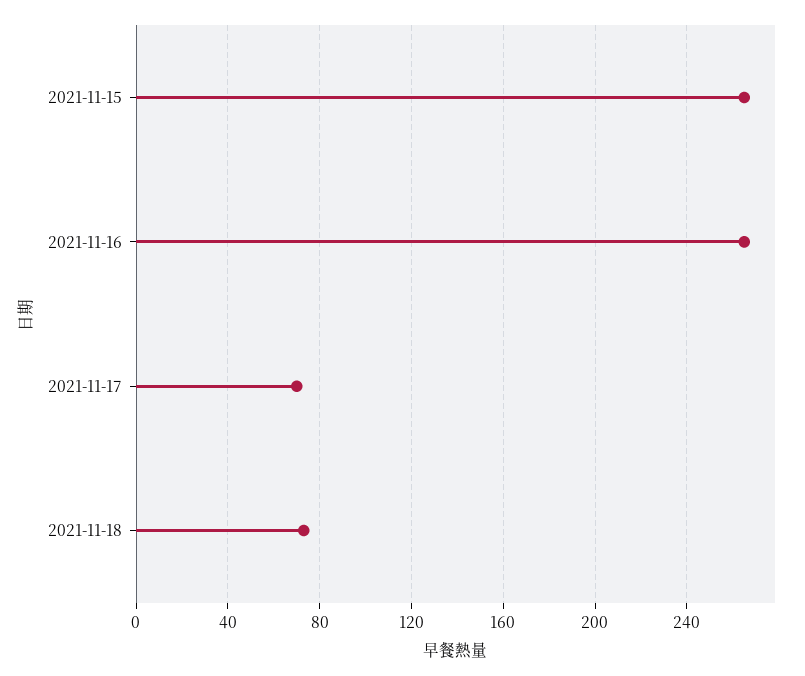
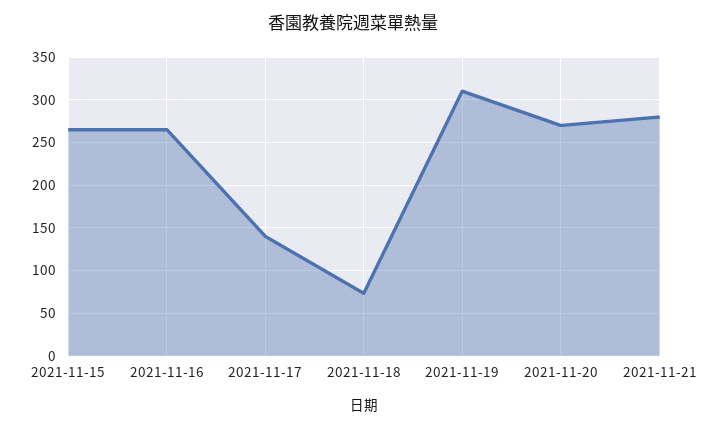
2021-11-17: 70 -> 140
2021-11-19: none -> 310
2021-11-20: none -> 270
2021-11-21: none -> 280

